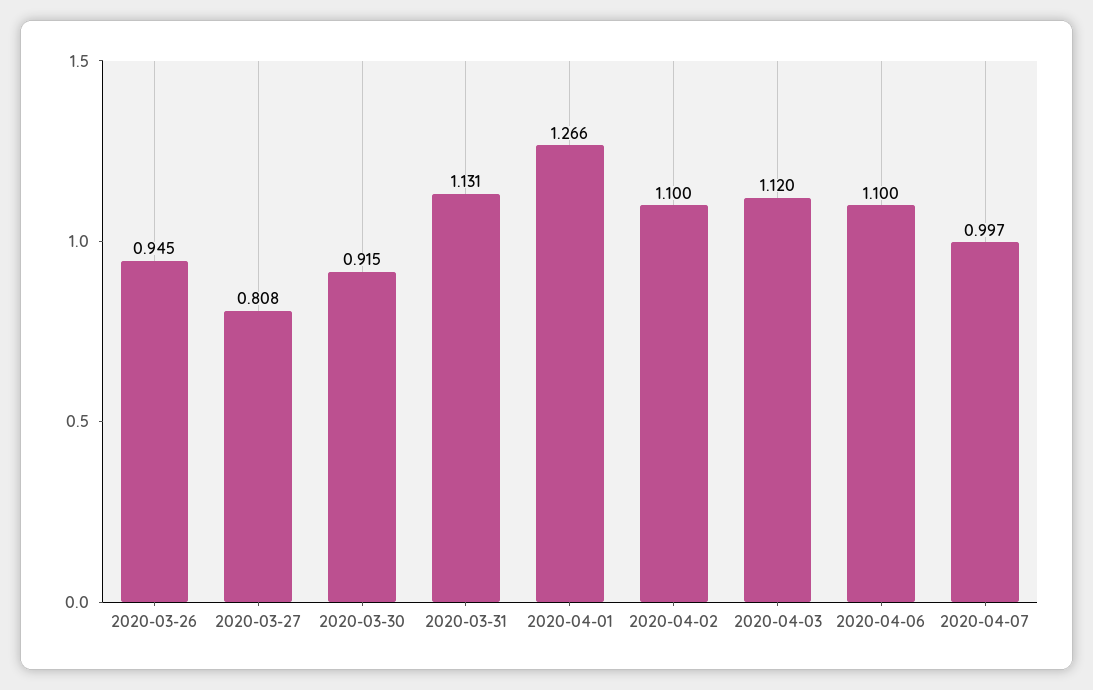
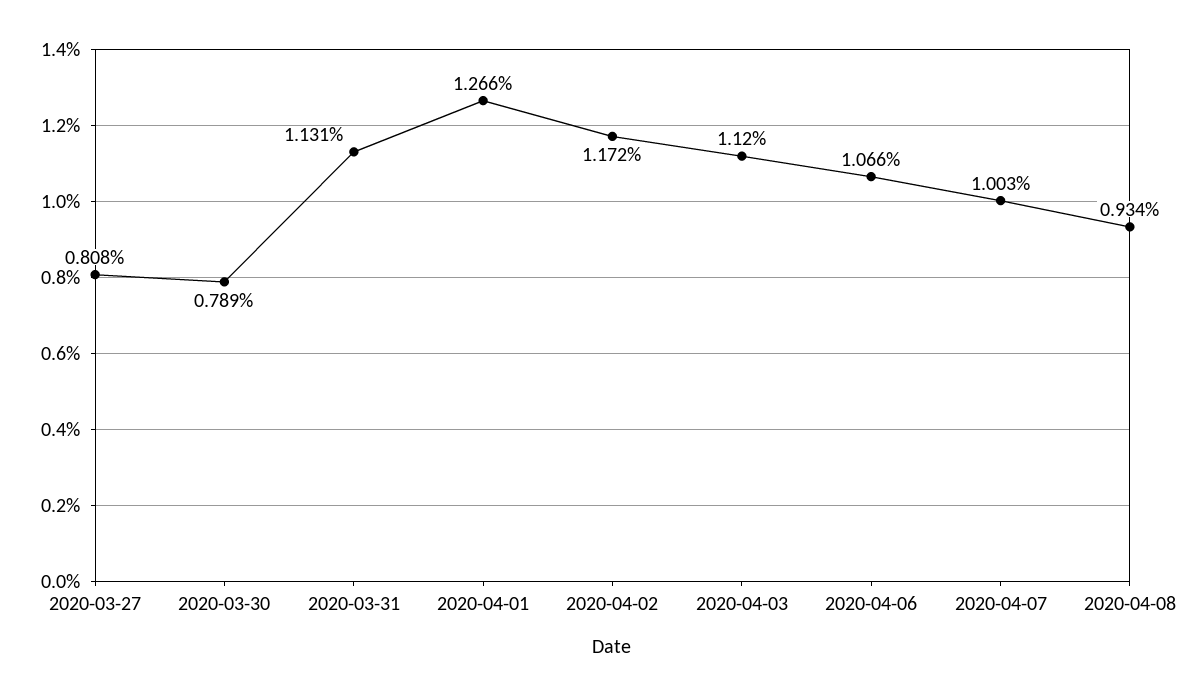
2020-03-26: 0.945 -> none
2020-03-30: 0.915 -> 0.789
2020-04-02: 1.1 -> 1.172
2020-04-06: 1.1 -> 1.066
2020-04-07: 0.997 -> 1.003
2020-04-08: none -> 0.934

